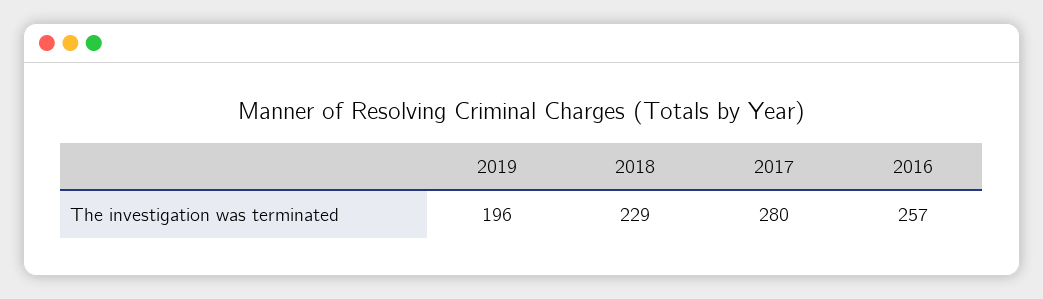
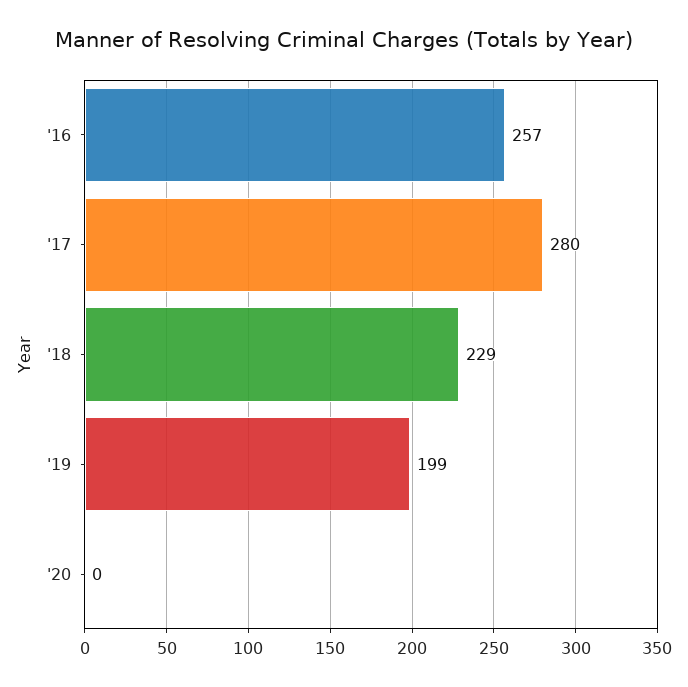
2019: 196 -> 199
'20: none -> 0

